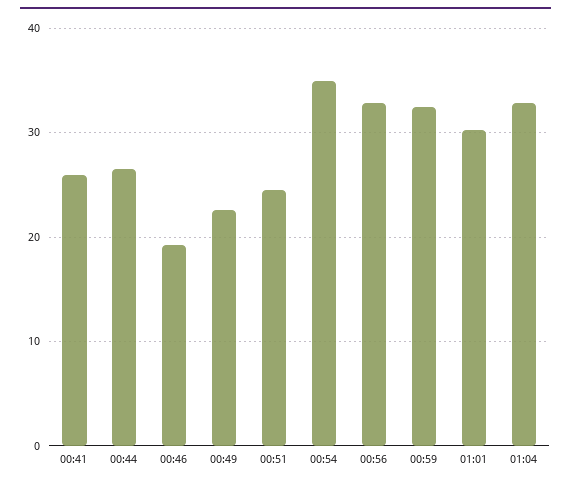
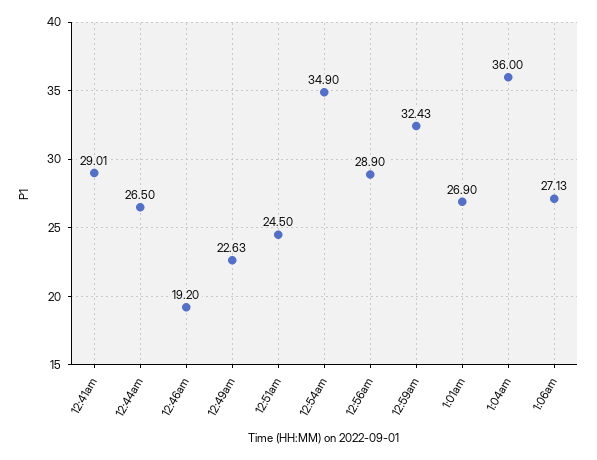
00:41: 26 -> 29.01
00:56: 33 -> 28.9
01:01: 30 -> 26.9
01:04: 33 -> 36
1:06am: none -> 27.13

